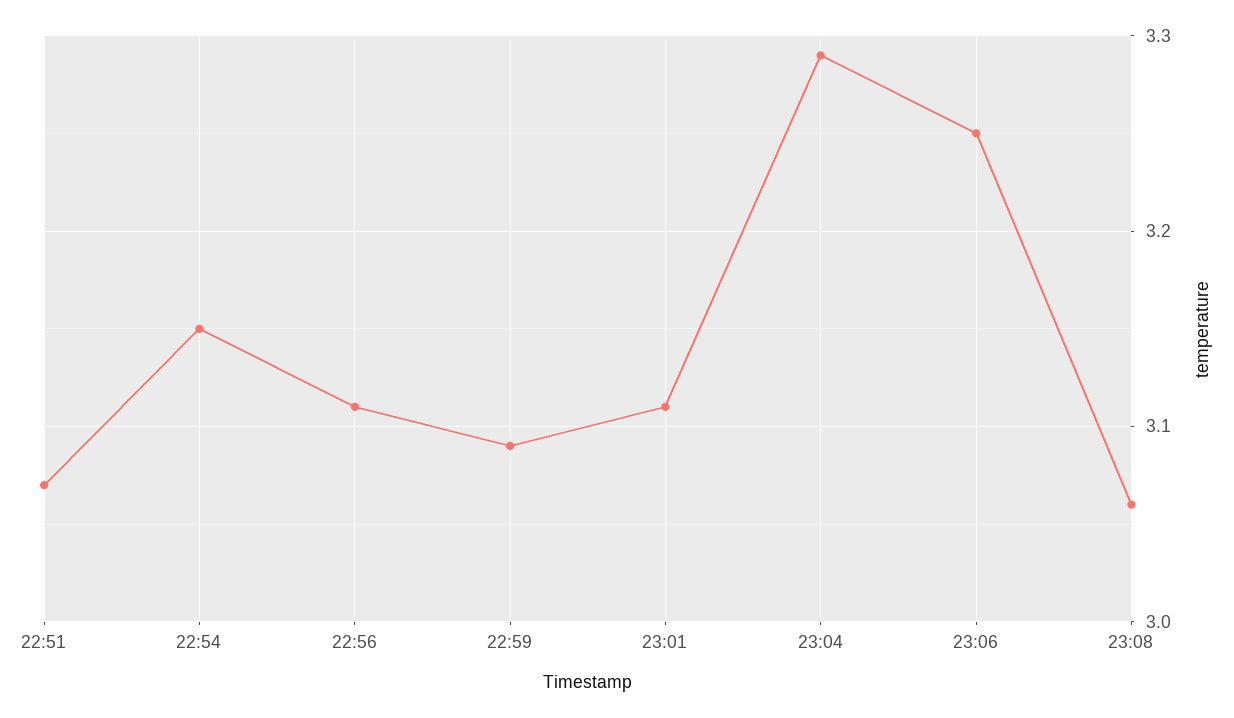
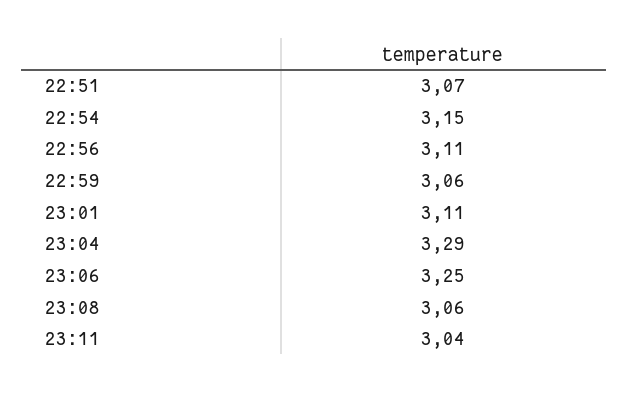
22:59: 3.09 -> 3.06
23:11: none -> 3.04

